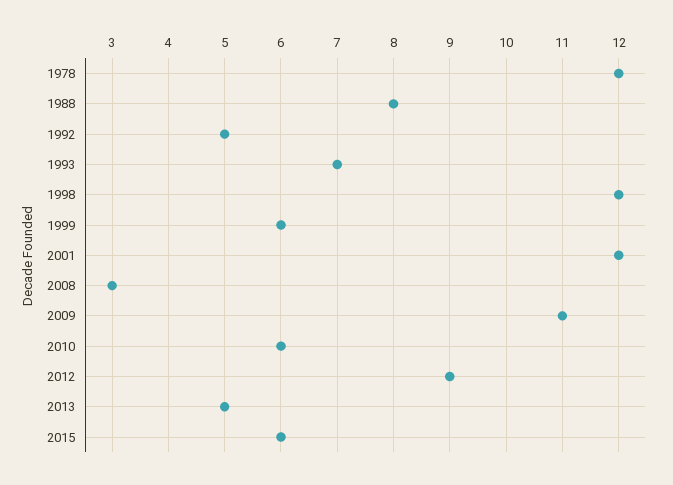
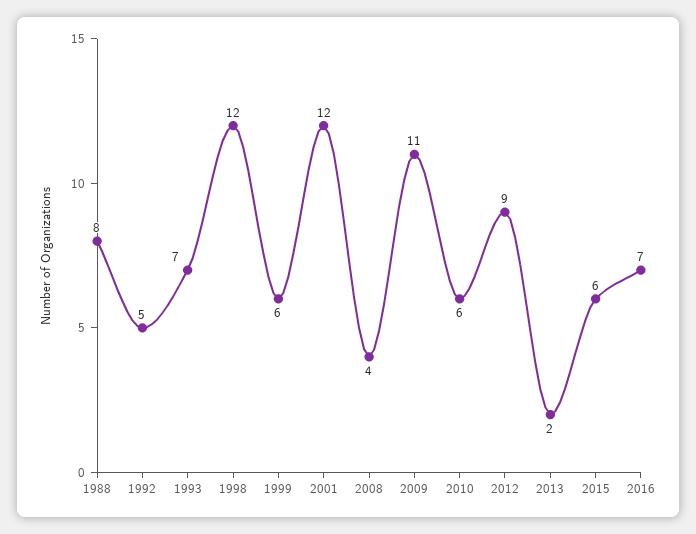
1978: 12 -> none
2008: 3 -> 4
2013: 5 -> 2
2016: none -> 7

